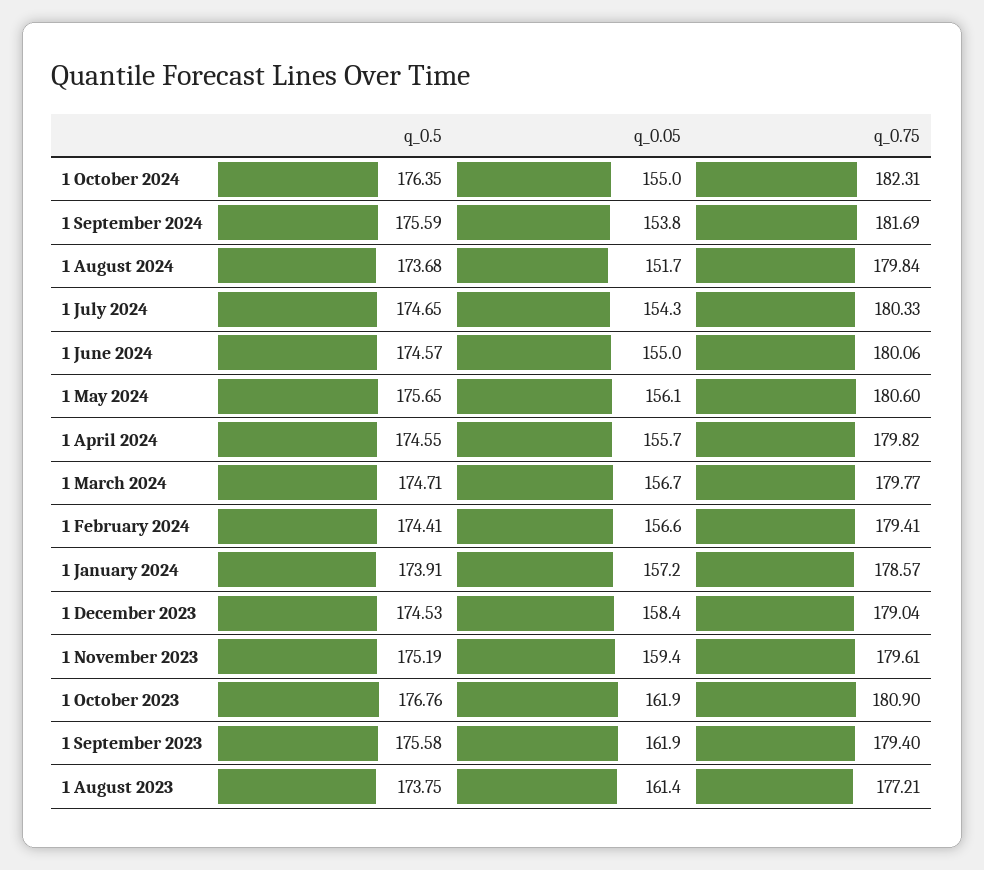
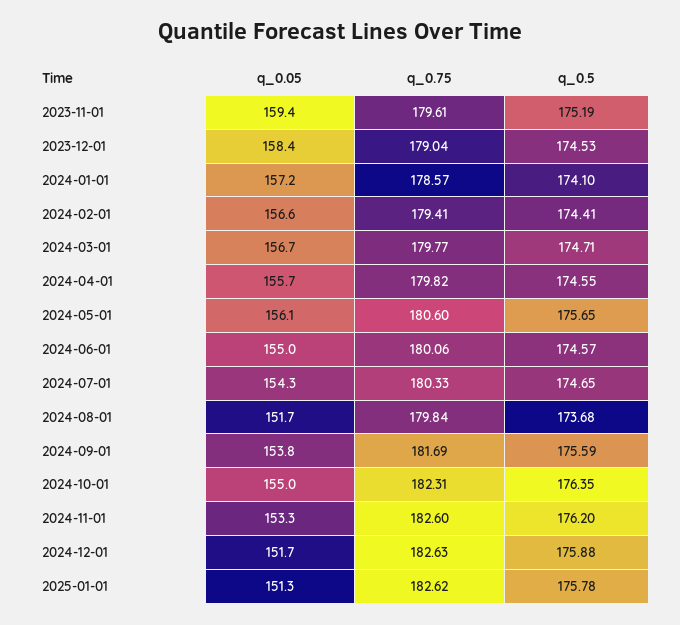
q_0.5, 1 January 2024: 173.91 -> 174.1
q_0.5, 1 October 2023: 176.76 -> none
q_0.05, 1 October 2023: 161.9 -> none
q_0.75, 1 October 2023: 180.9 -> none
q_0.5, 1 September 2023: 175.58 -> none
q_0.05, 1 September 2023: 161.9 -> none
q_0.75, 1 September 2023: 179.4 -> none
q_0.5, 1 August 2023: 173.75 -> none
q_0.05, 1 August 2023: 161.4 -> none
q_0.75, 1 August 2023: 177.21 -> none
q_0.05, 2024-11-01: none -> 153.3
q_0.75, 2024-11-01: none -> 182.6
q_0.5, 2024-11-01: none -> 176.2
q_0.05, 2024-12-01: none -> 151.7
q_0.75, 2024-12-01: none -> 182.63
q_0.5, 2024-12-01: none -> 175.88
q_0.05, 2025-01-01: none -> 151.3
q_0.75, 2025-01-01: none -> 182.62
q_0.5, 2025-01-01: none -> 175.78

